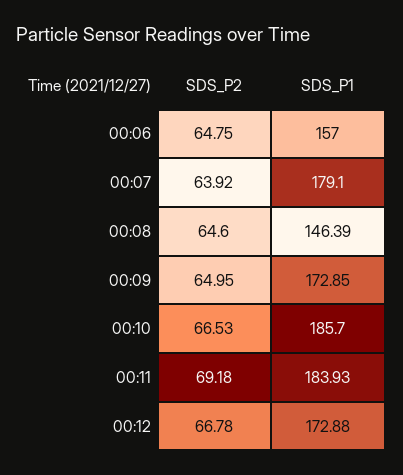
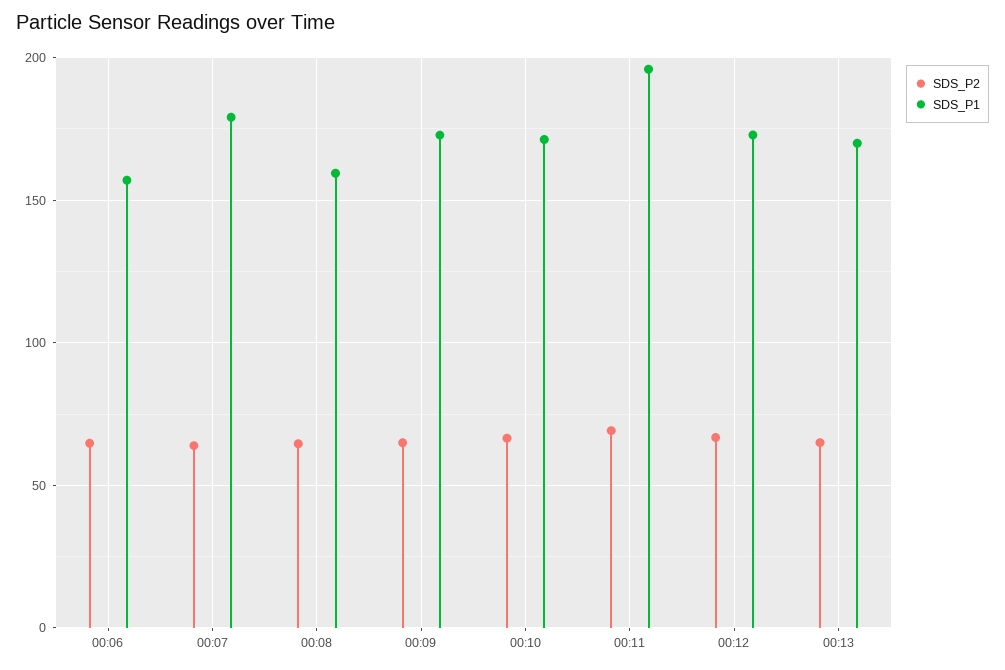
SDS_P1, 00:08: 146.39 -> 160
SDS_P1, 00:10: 185.7 -> 170
SDS_P1, 00:11: 183.93 -> 195
SDS_P2, 00:13: none -> 65
SDS_P1, 00:13: none -> 170

